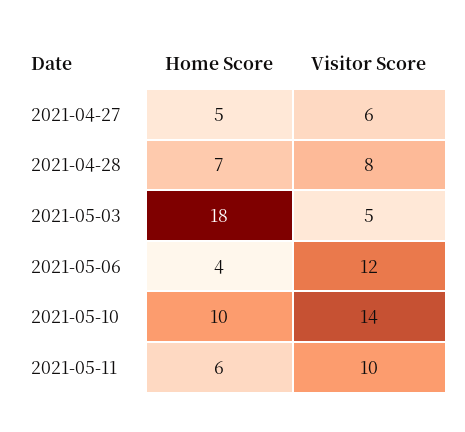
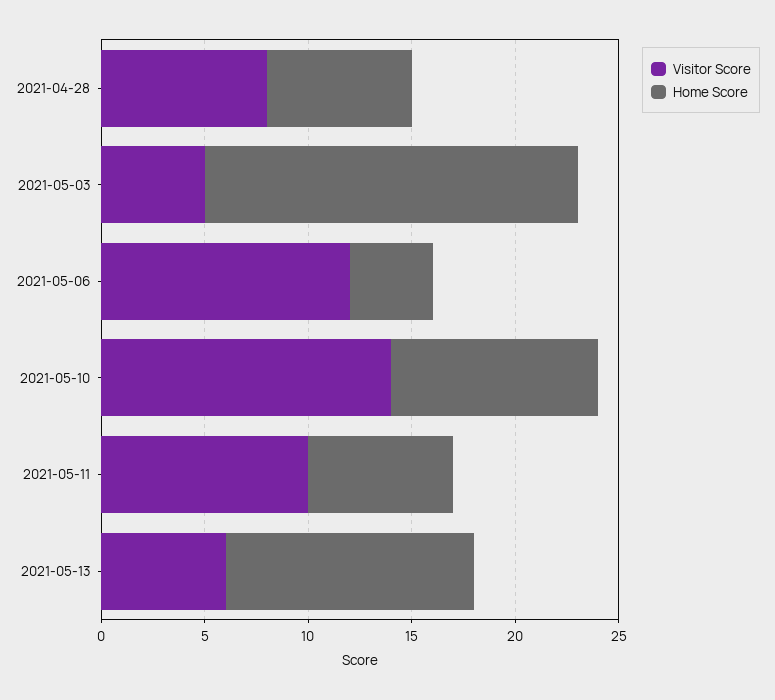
Home Score, 2021-04-27: 5 -> none
Visitor Score, 2021-04-27: 6 -> none
Home Score, 2021-05-11: 6 -> 7
Visitor Score, 2021-05-13: none -> 6
Home Score, 2021-05-13: none -> 12

